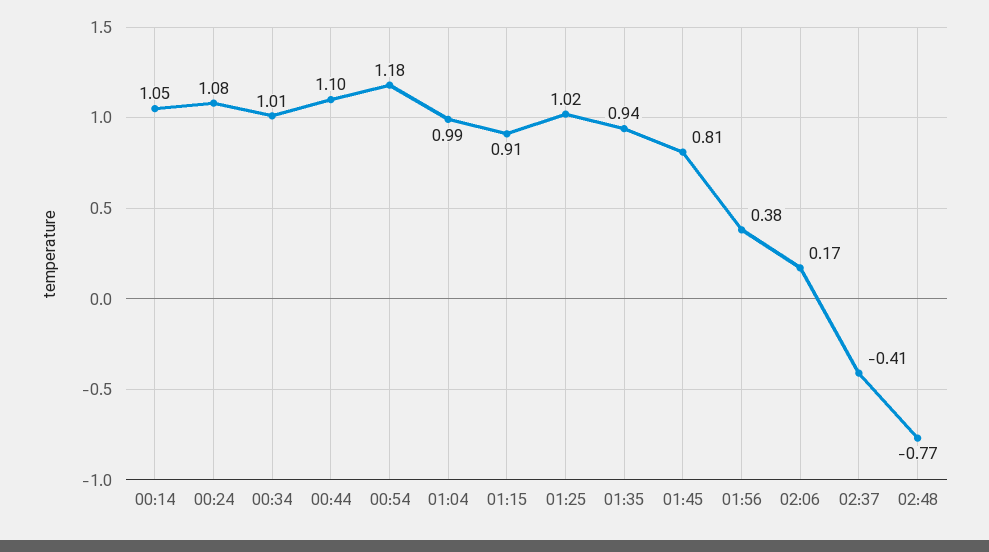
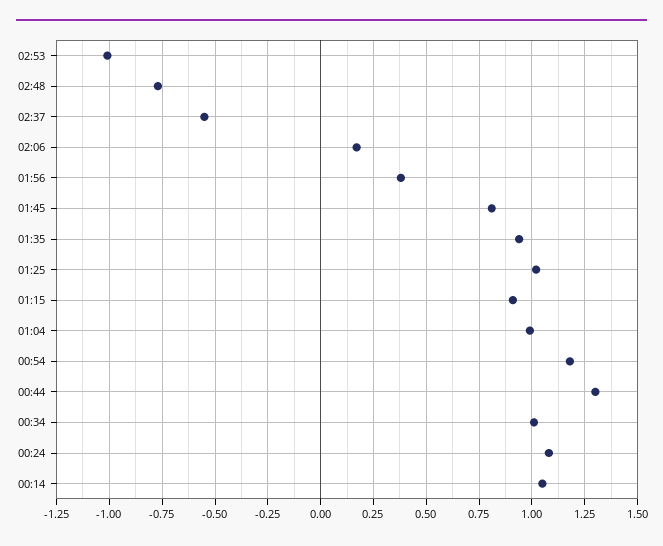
00:44: 1.1 -> 1.3
02:37: -0.41 -> -0.55
02:53: none -> -1

